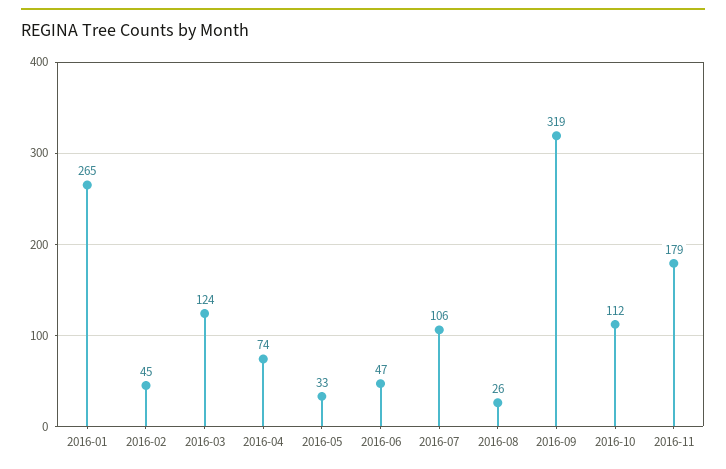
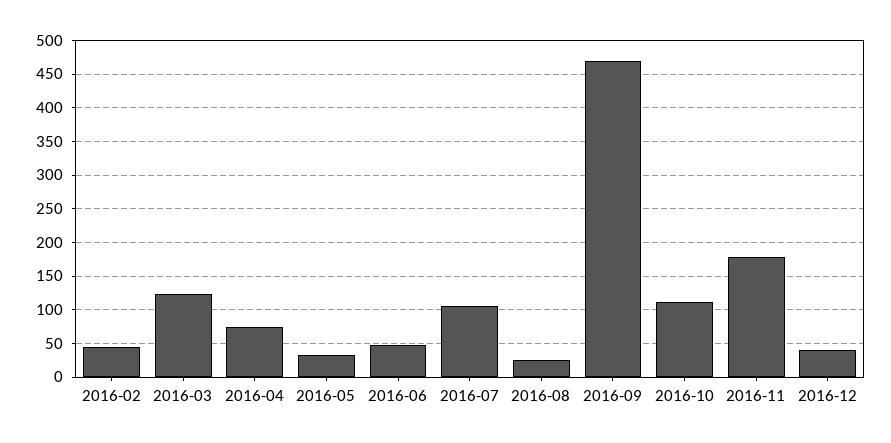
2016-01: 265 -> none
2016-09: 319 -> 470
2016-12: none -> 40

